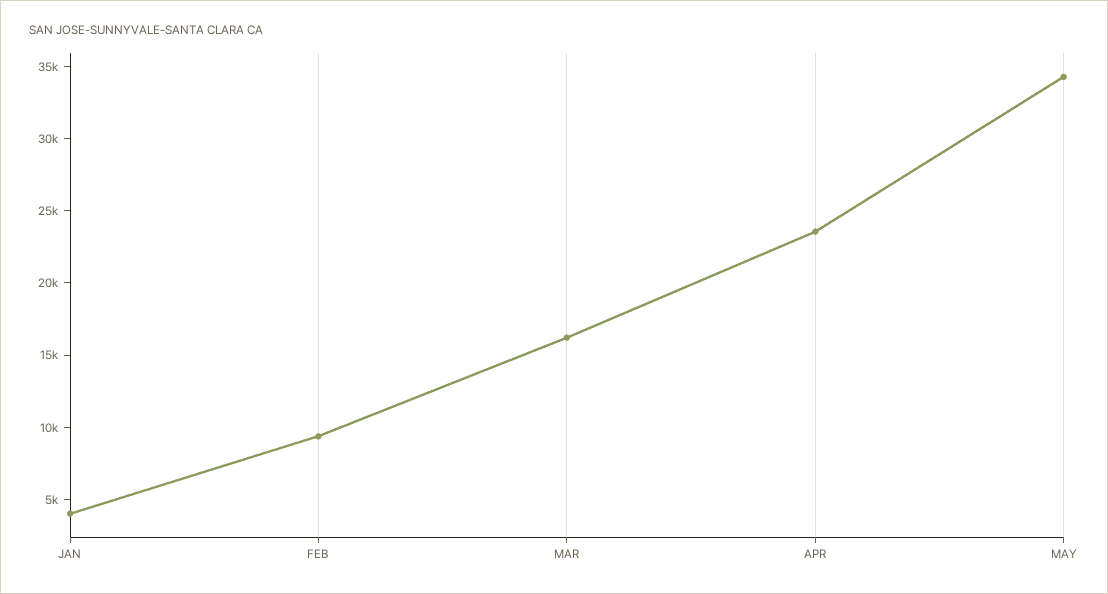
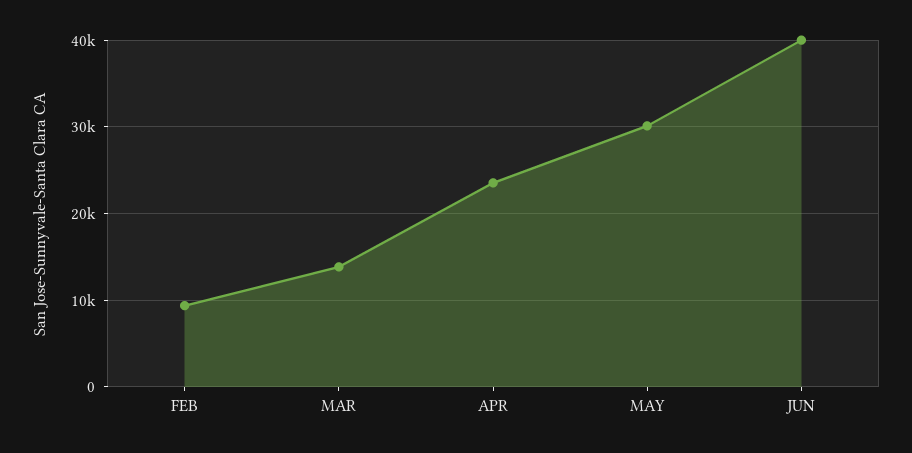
JAN: 4000 -> none
MAR: 16000 -> 14000
MAY: 34000 -> 30000
JUN: none -> 40000

